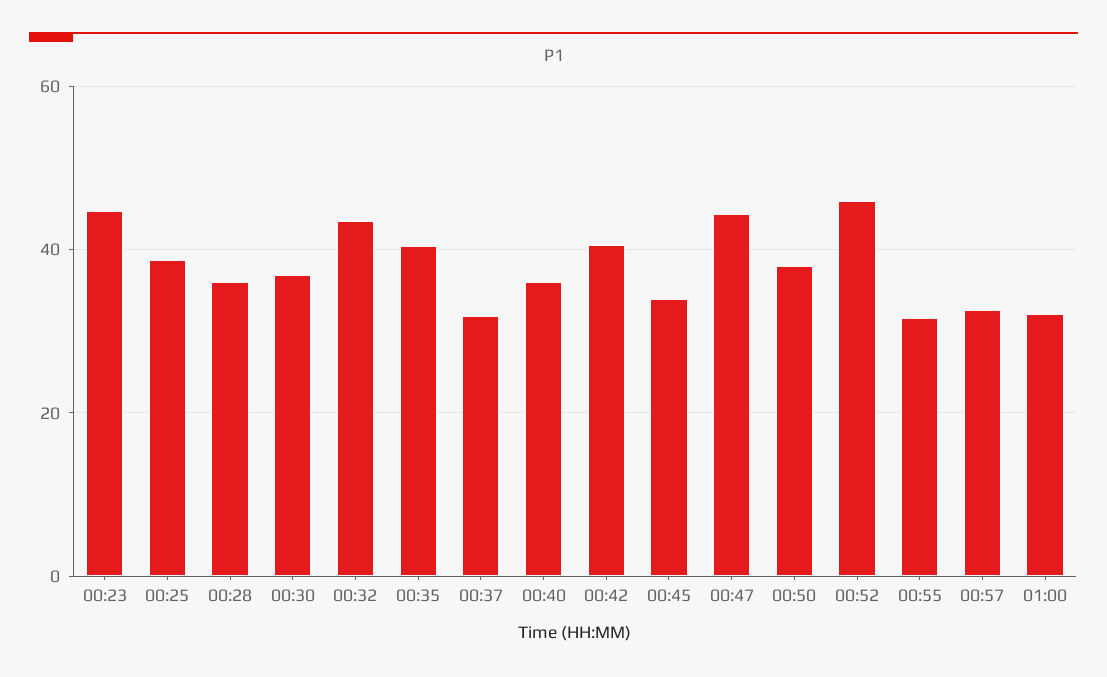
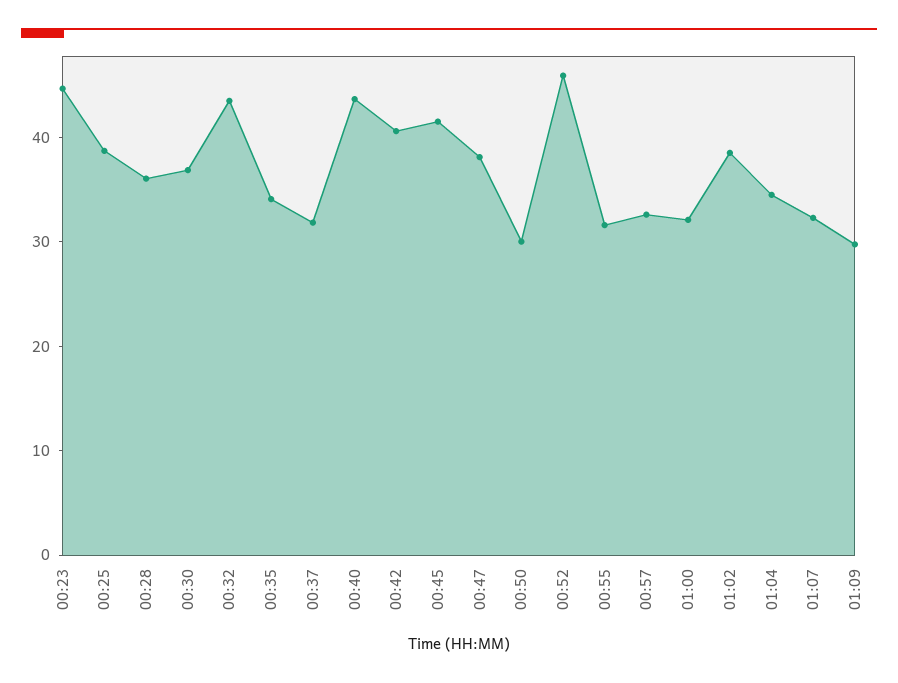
00:35: 40 -> 34
00:40: 36 -> 44
00:45: 34 -> 42
00:47: 44 -> 38
00:50: 38 -> 30
01:02: none -> 38
01:04: none -> 34
01:07: none -> 32
01:09: none -> 30

